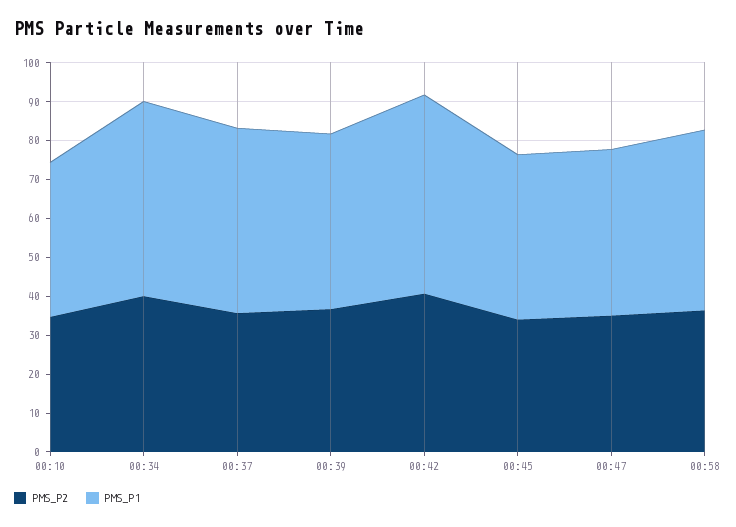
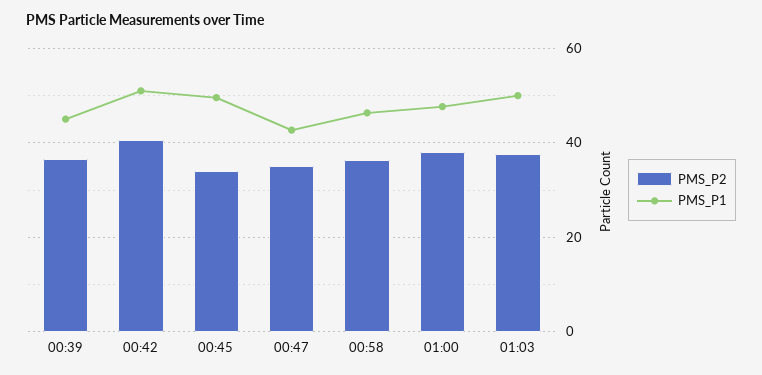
PMS_P2, 00:10: 35 -> none
PMS_P1, 00:10: 40 -> none
PMS_P2, 00:34: 40 -> none
PMS_P1, 00:34: 50 -> none
PMS_P2, 00:37: 35 -> none
PMS_P1, 00:37: 47.5 -> none
PMS_P1, 00:45: 42.5 -> 50
PMS_P2, 01:00: none -> 38
PMS_P1, 01:00: none -> 48
PMS_P2, 01:03: none -> 38
PMS_P1, 01:03: none -> 50

